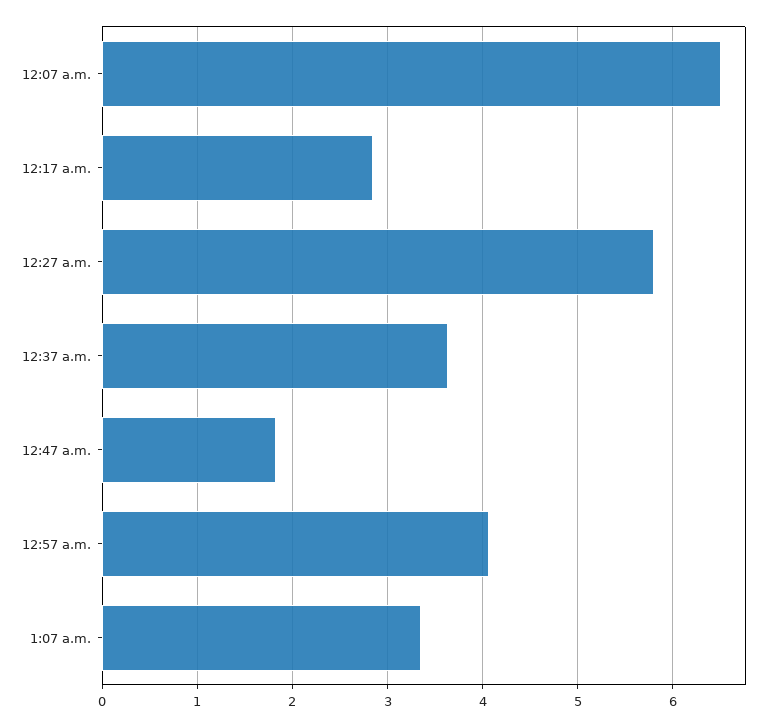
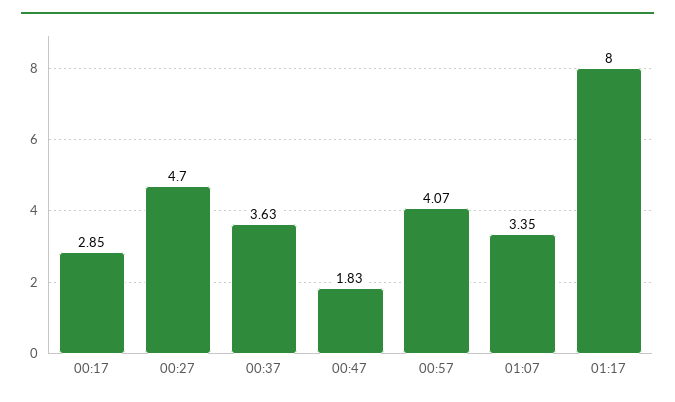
12:07 a.m.: 6.5 -> none
12:27 a.m.: 5.8 -> 4.7
01:17: none -> 8

